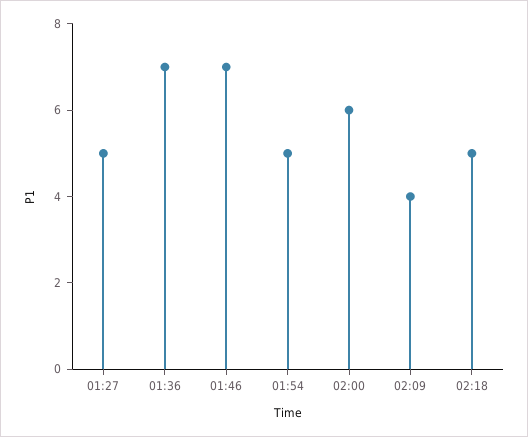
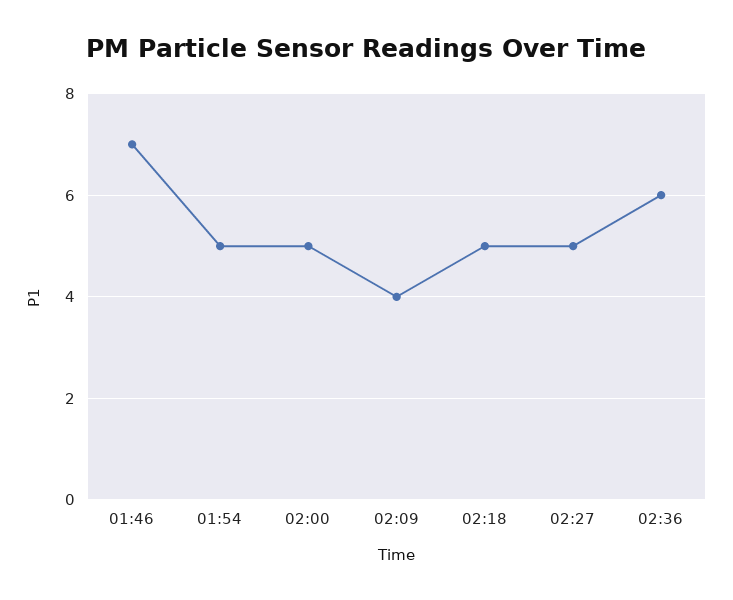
01:27: 5 -> none
01:36: 7 -> none
02:00: 6 -> 5
02:27: none -> 5
02:36: none -> 6

